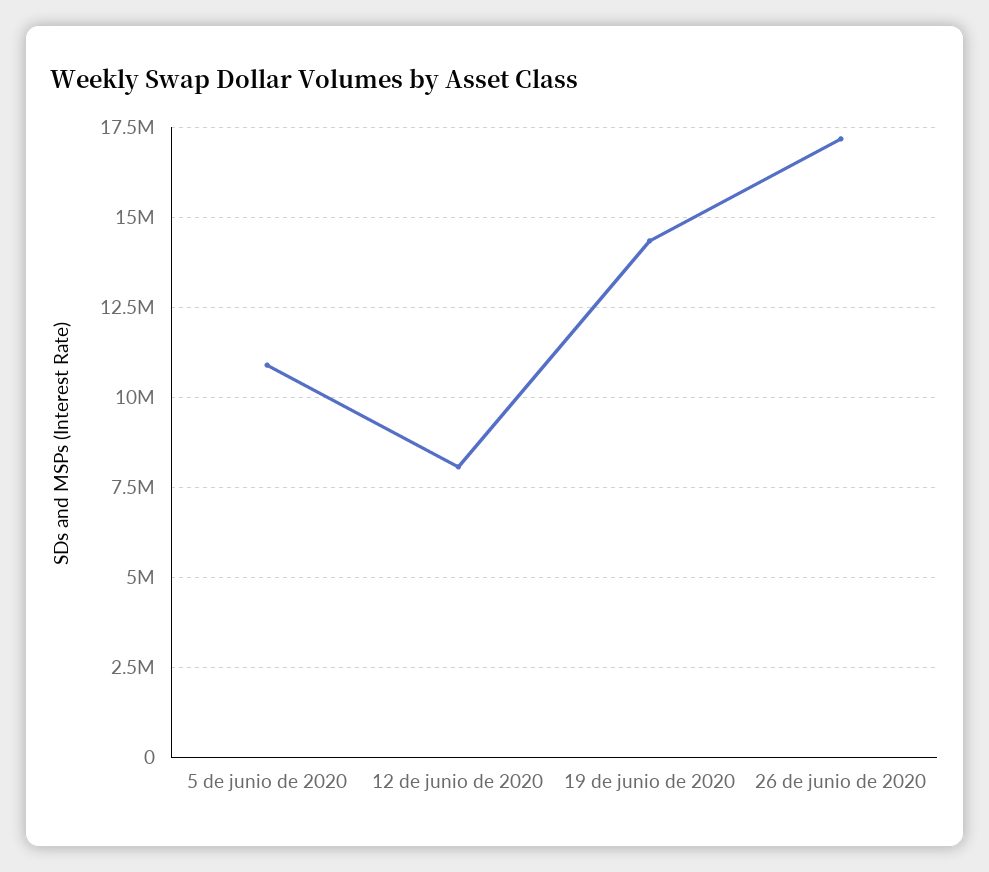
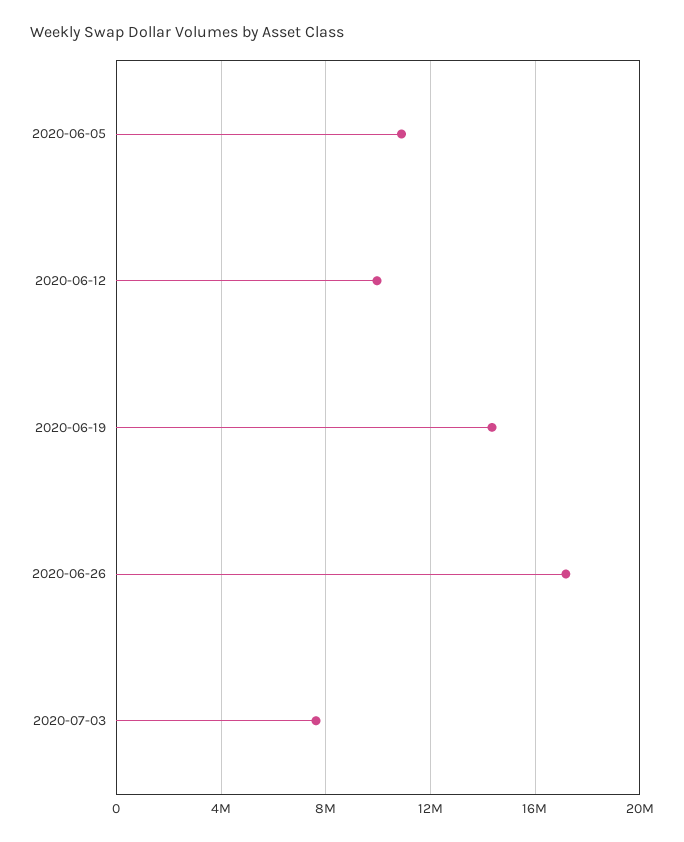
12 de junio de 2020: 8000000 -> 10000000
2020-07-03: none -> 7500000

